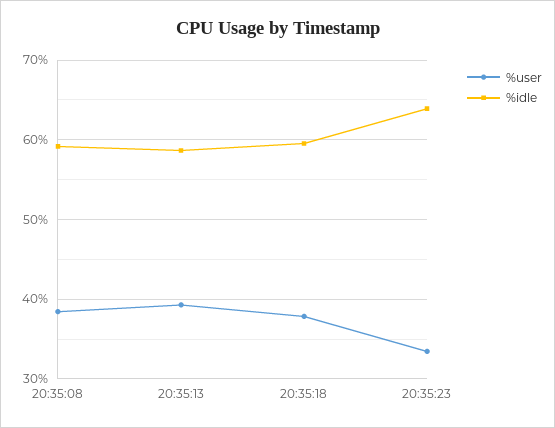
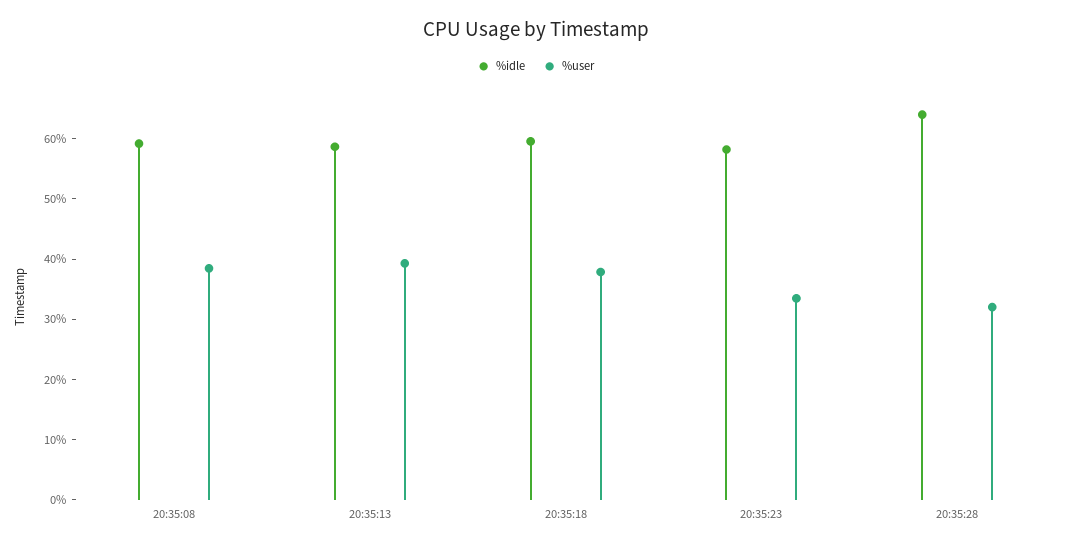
%idle, 20:35:23: 64 -> 58
%idle, 20:35:28: none -> 64
%user, 20:35:28: none -> 32

